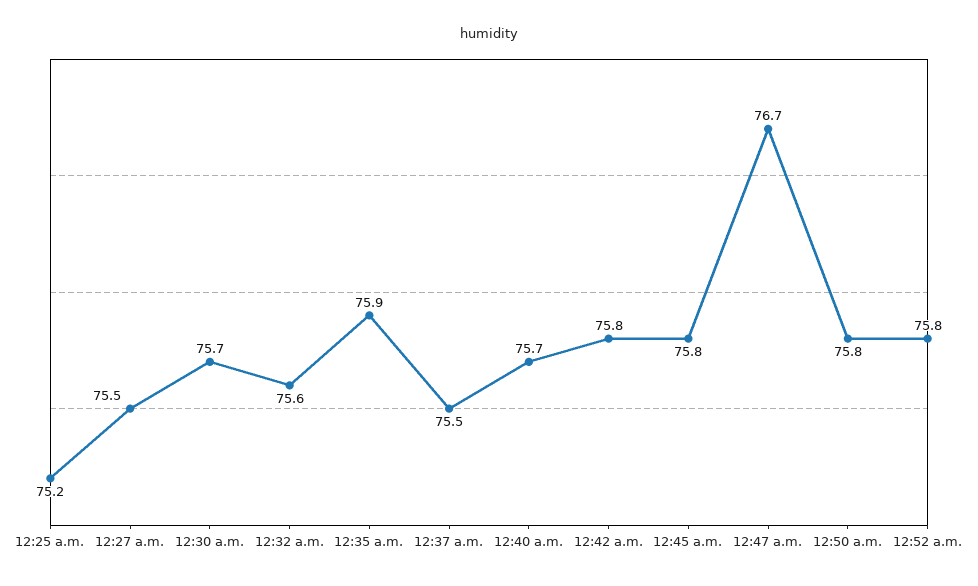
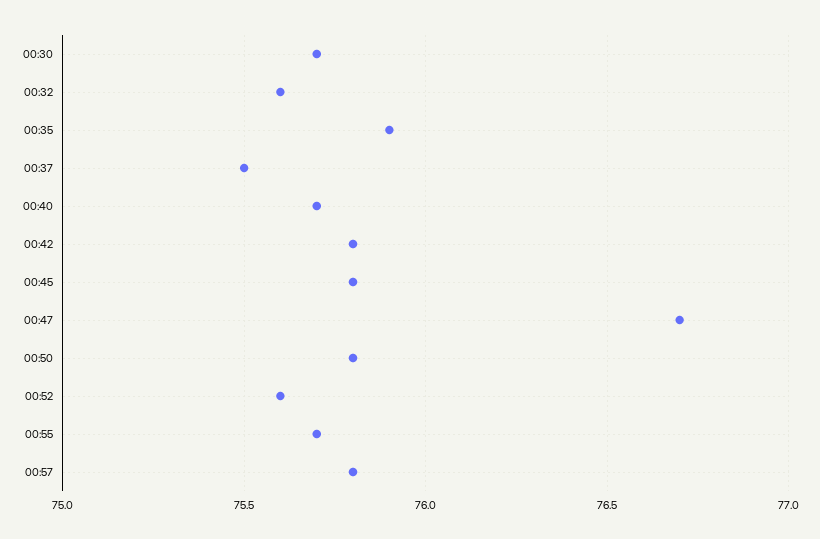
12:25 a.m.: 75.2 -> none
12:27 a.m.: 75.5 -> none
12:52 a.m.: 75.8 -> 75.6
00:55: none -> 75.7
00:57: none -> 75.8

